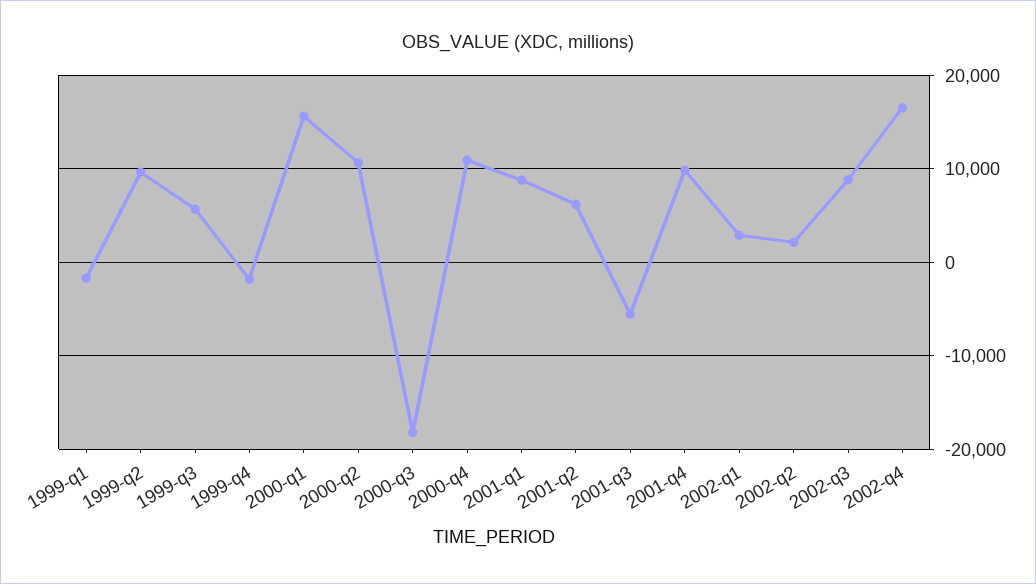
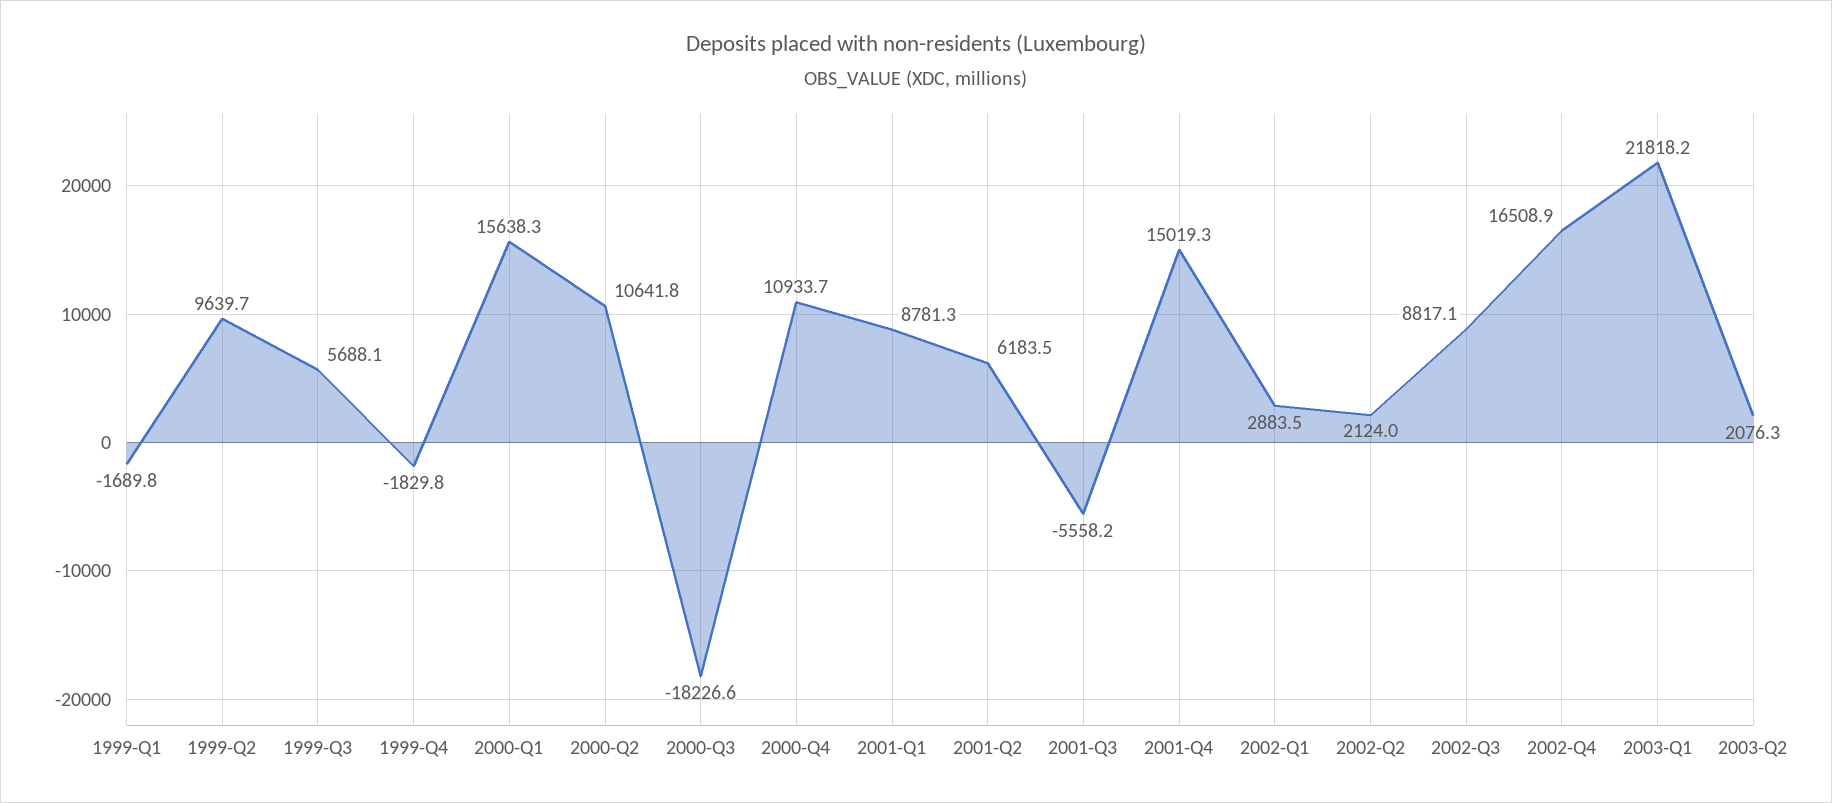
2001-q4: 10000 -> 15019.3
2003-Q1: none -> 21818.2
2003-Q2: none -> 2076.3

